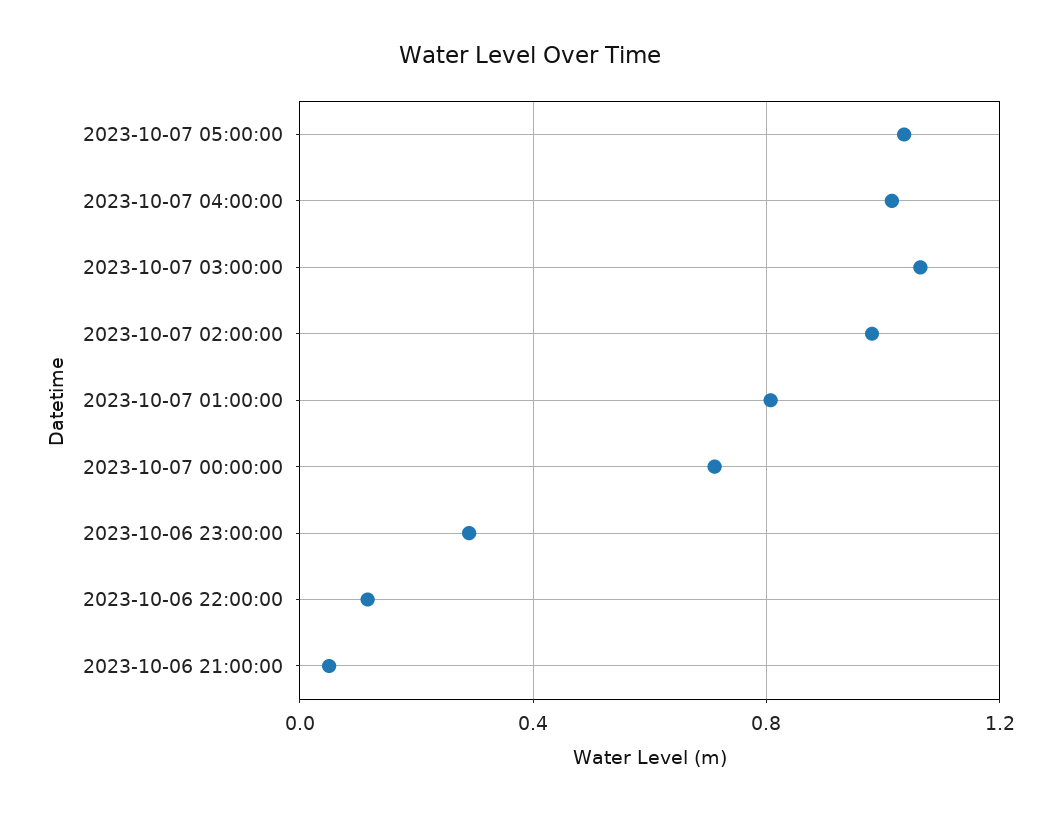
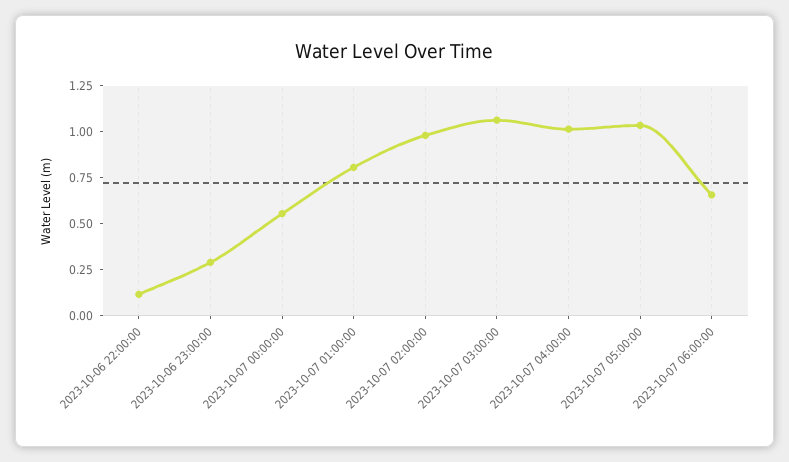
2023-10-07 00:00:00: 0.7 -> 0.55
2023-10-06 21:00:00: 0.05 -> none
2023-10-07 06:00:00: none -> 0.65

